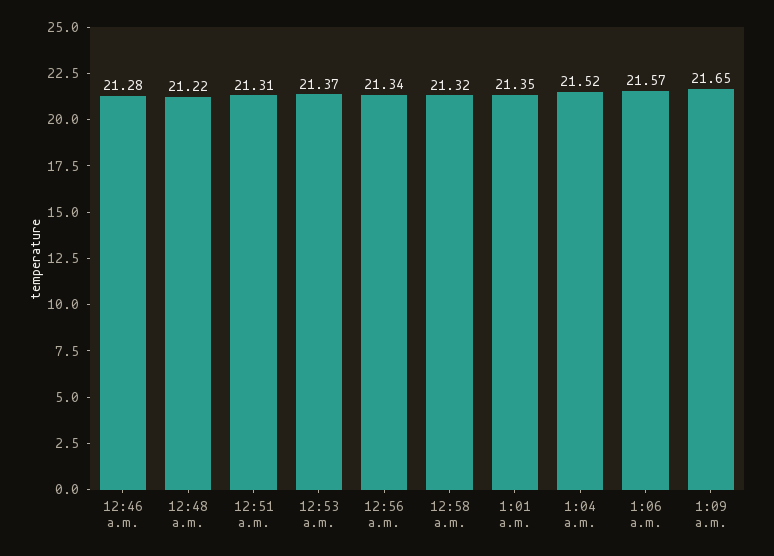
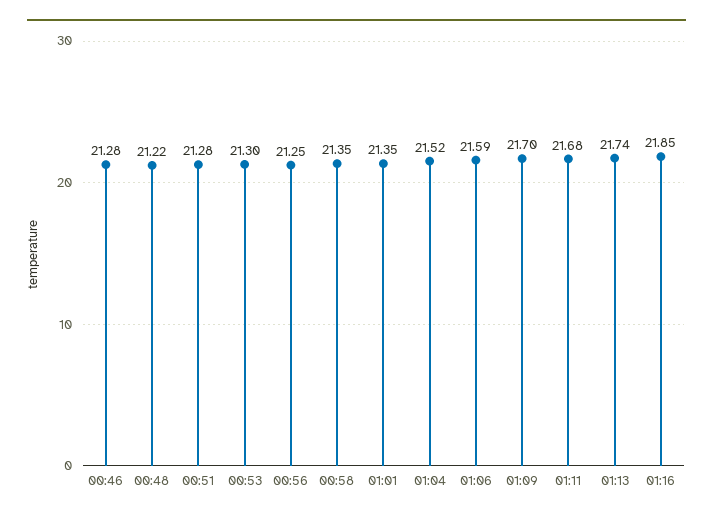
12:51 a.m.: 21.31 -> 21.28
12:53 a.m.: 21.37 -> 21.3
12:56 a.m.: 21.34 -> 21.25
12:58 a.m.: 21.32 -> 21.35
1:06 a.m.: 21.57 -> 21.59
1:09 a.m.: 21.65 -> 21.7
01:11: none -> 21.68
01:13: none -> 21.74
01:16: none -> 21.85

